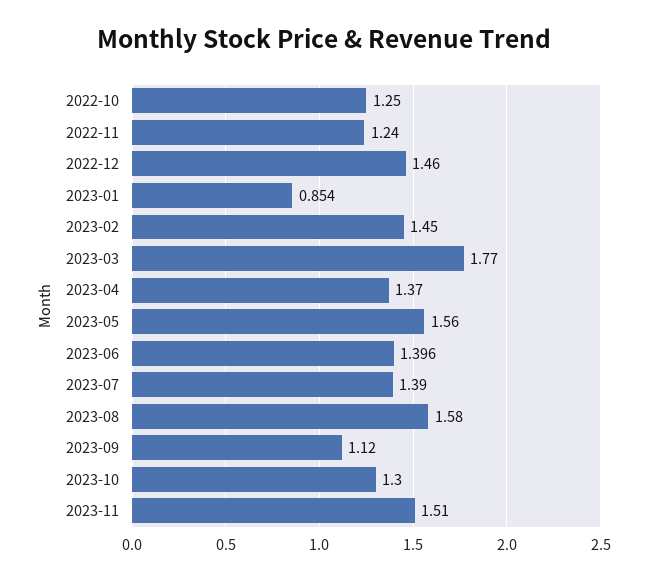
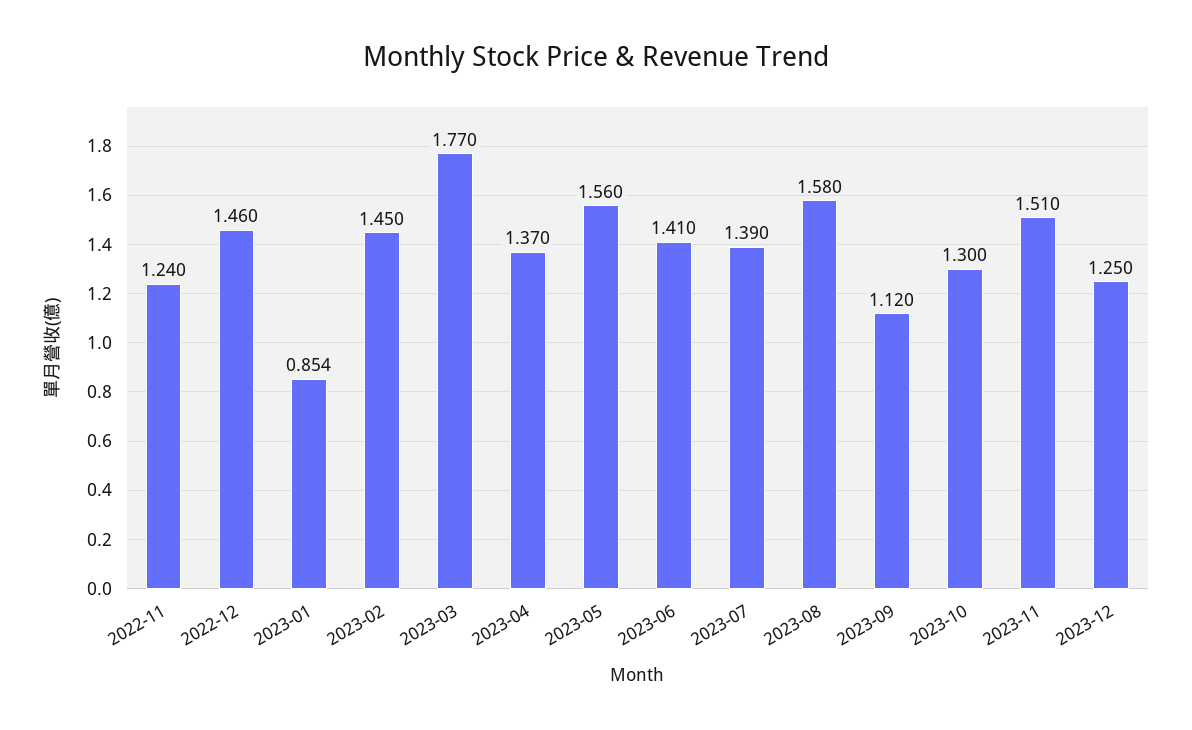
2022-10: 1.25 -> none
2023-06: 1.396 -> 1.41
2023-12: none -> 1.25

